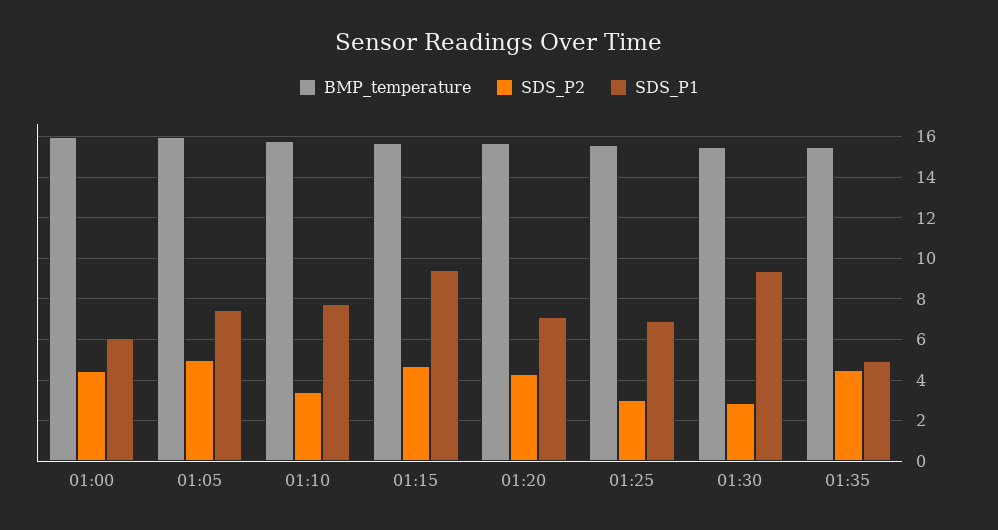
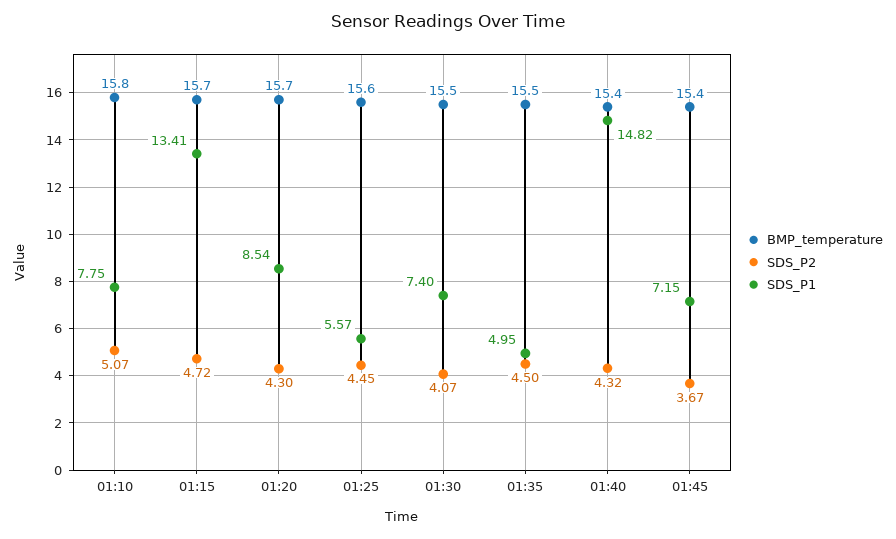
BMP_temperature, 01:00: 16 -> none
SDS_P2, 01:00: 4.5 -> none
SDS_P1, 01:00: 6 -> none
BMP_temperature, 01:05: 16 -> none
SDS_P2, 01:05: 5 -> none
SDS_P1, 01:05: 7.5 -> none
SDS_P2, 01:10: 3.5 -> 5.07
SDS_P1, 01:15: 9.5 -> 13.41
SDS_P1, 01:20: 7 -> 8.54
SDS_P2, 01:25: 3 -> 4.45
SDS_P1, 01:25: 7 -> 5.57
SDS_P2, 01:30: 3 -> 4.07
SDS_P1, 01:30: 9.5 -> 7.4
BMP_temperature, 01:40: none -> 15.4
SDS_P2, 01:40: none -> 4.32
SDS_P1, 01:40: none -> 14.82
BMP_temperature, 01:45: none -> 15.4
SDS_P2, 01:45: none -> 3.67
SDS_P1, 01:45: none -> 7.15

